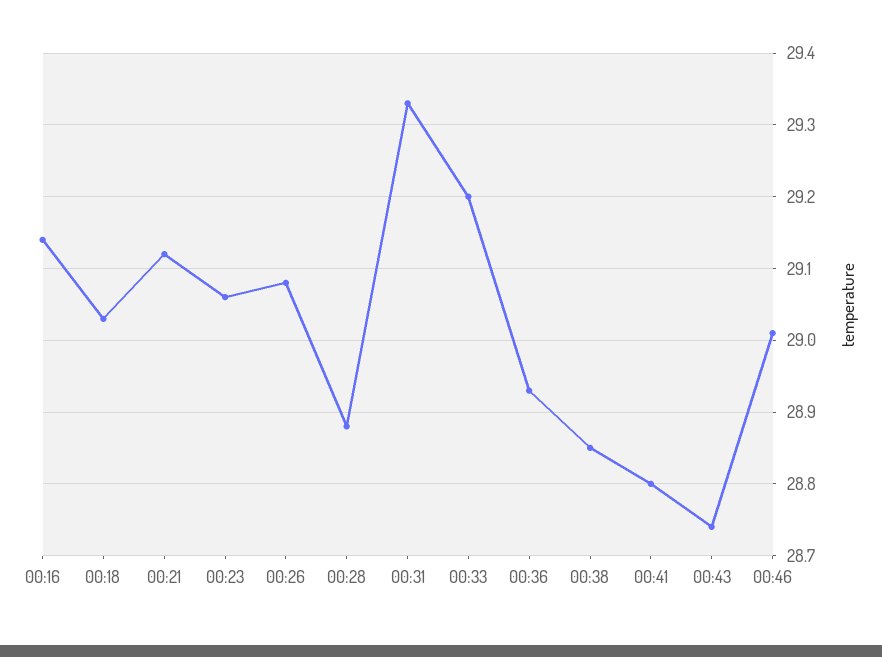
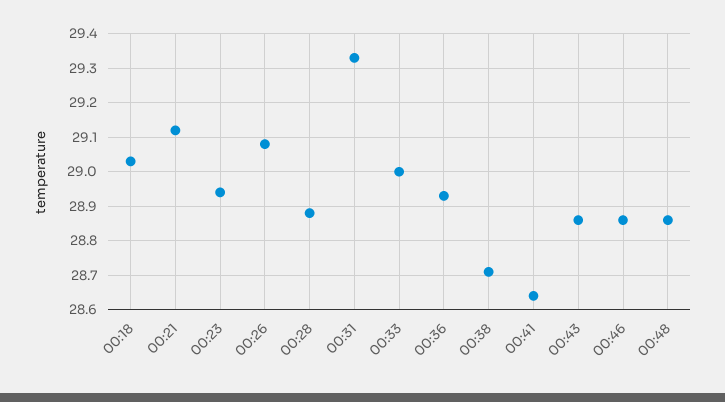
00:16: 29.14 -> none
00:23: 29.06 -> 28.95
00:33: 29.2 -> 29
00:38: 28.85 -> 28.7
00:41: 28.8 -> 28.65
00:43: 28.74 -> 28.85
00:46: 29.01 -> 28.85
00:48: none -> 28.85

